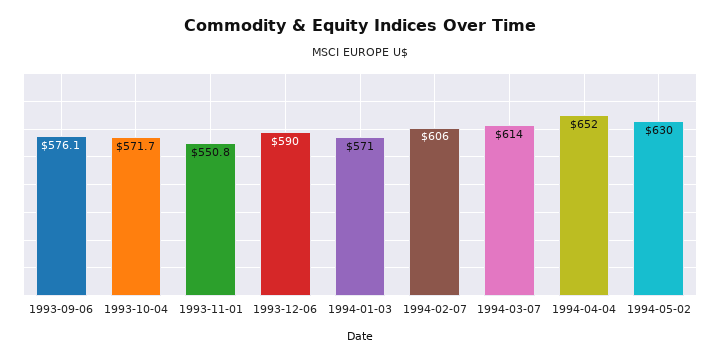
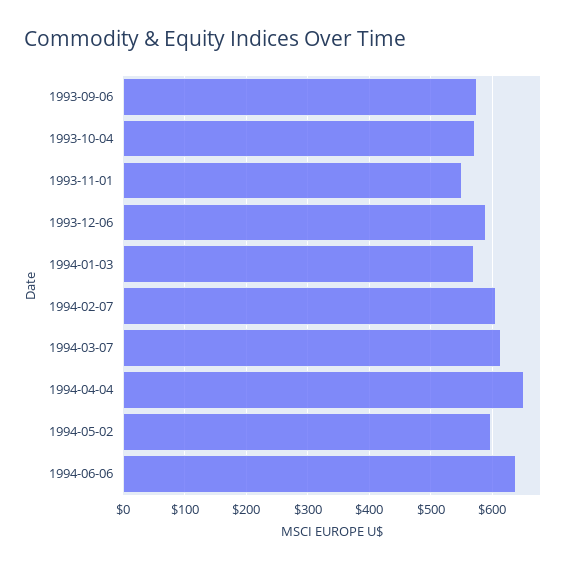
1994-05-02: 630 -> 600
1994-06-06: none -> 640

